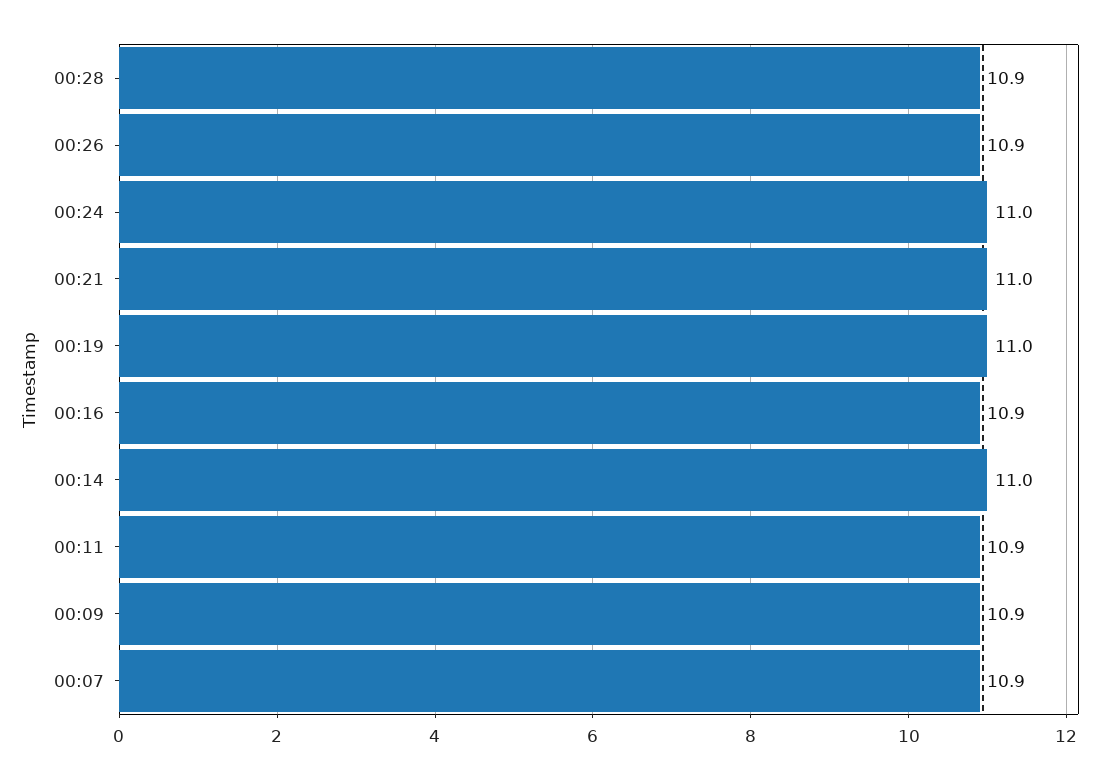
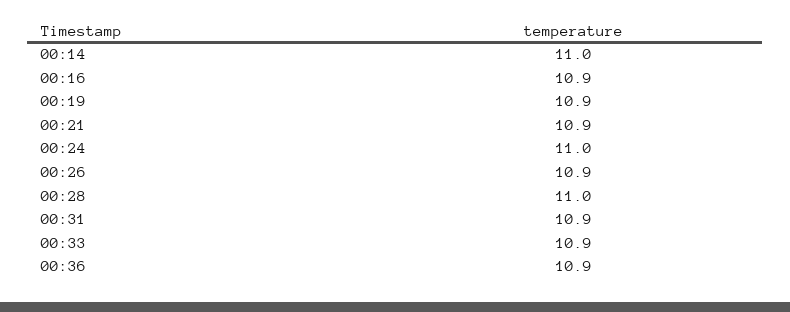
00:28: 10.9 -> 11
00:21: 11 -> 10.9
00:19: 11 -> 10.9
00:11: 10.9 -> none
00:09: 10.9 -> none
00:07: 10.9 -> none
00:31: none -> 10.9
00:33: none -> 10.9
00:36: none -> 10.9

